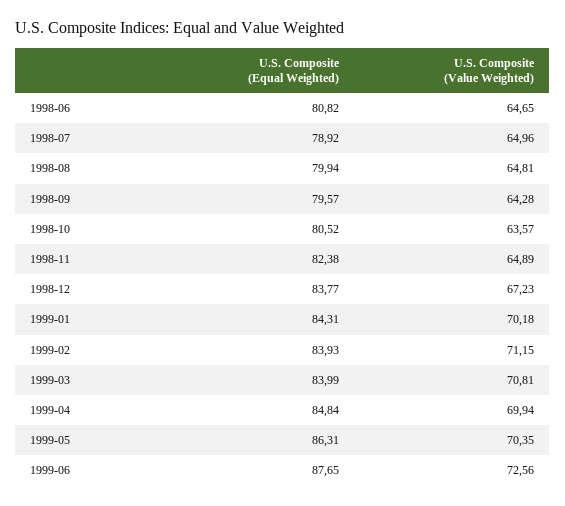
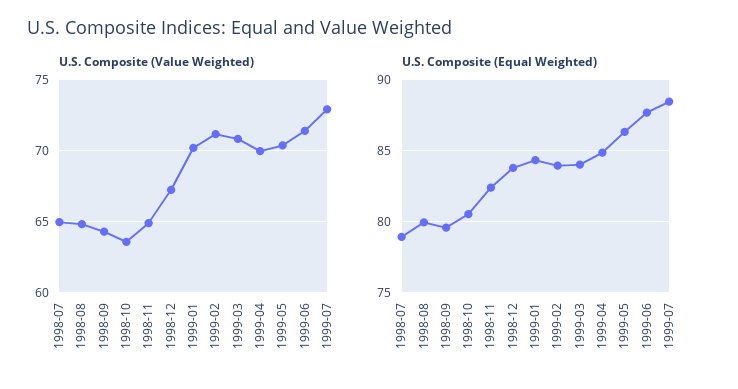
U.S. Composite (Equal Weighted), 1998-06: 80.82 -> none
U.S. Composite (Value Weighted), 1998-06: 64.65 -> none
U.S. Composite (Value Weighted), 1999-06: 72.56 -> 71.5
U.S. Composite (Value Weighted), 1999-07: none -> 73
U.S. Composite (Equal Weighted), 1999-07: none -> 88.5

